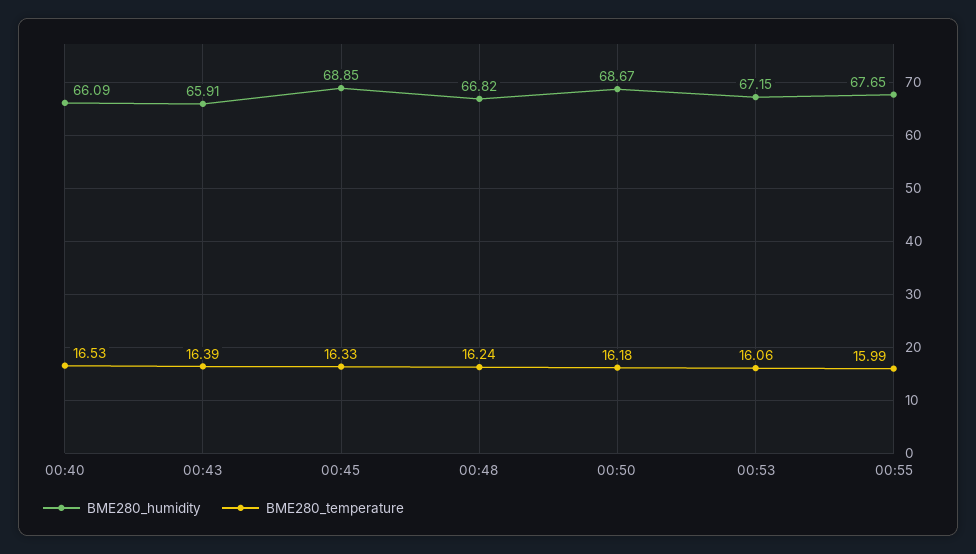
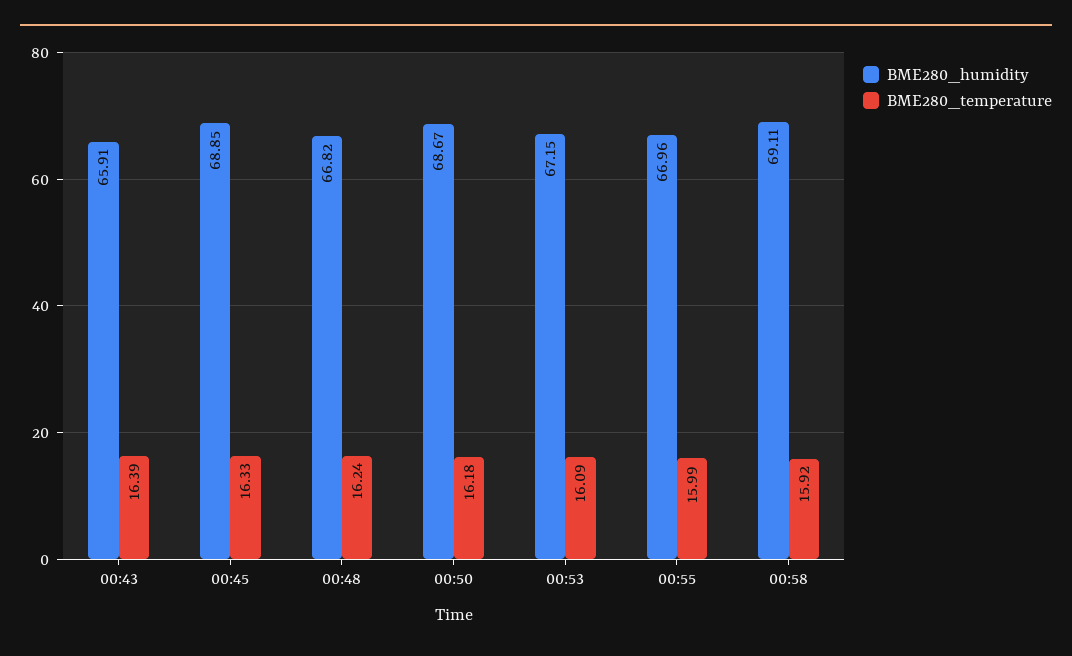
BME280_humidity, 00:40: 66.09 -> none
BME280_temperature, 00:40: 16.53 -> none
BME280_temperature, 00:53: 16.06 -> 16.09
BME280_humidity, 00:55: 67.65 -> 66.96
BME280_humidity, 00:58: none -> 69.11
BME280_temperature, 00:58: none -> 15.92

